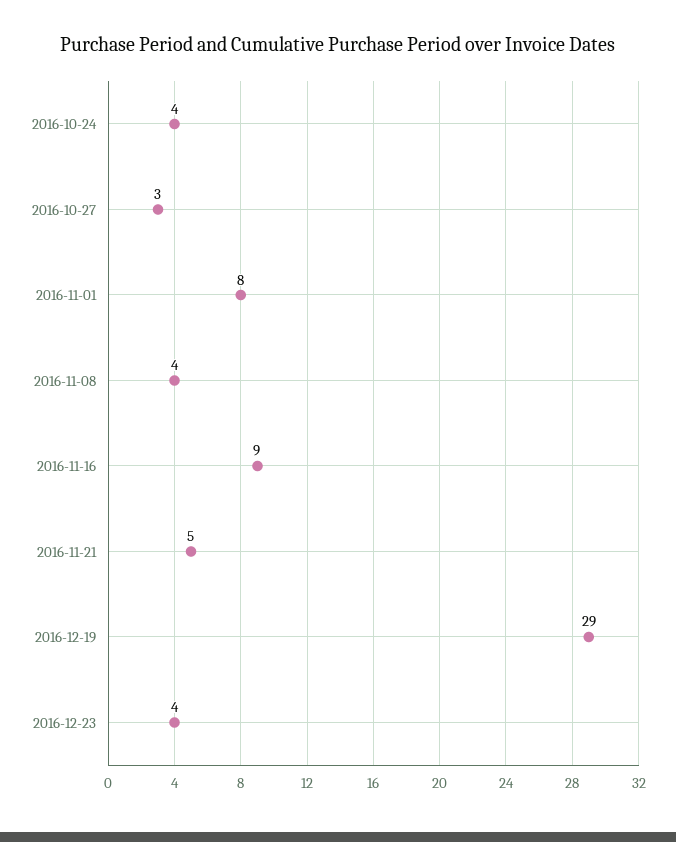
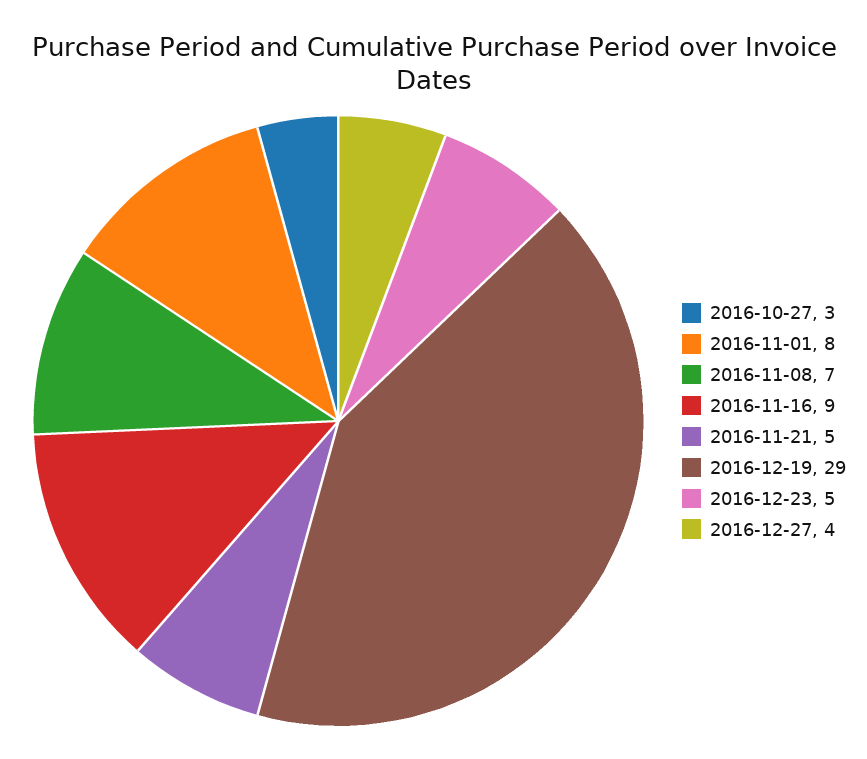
2016-10-24: 4 -> none
2016-11-08: 4 -> 7
2016-12-23: 4 -> 5
2016-12-27: none -> 4

